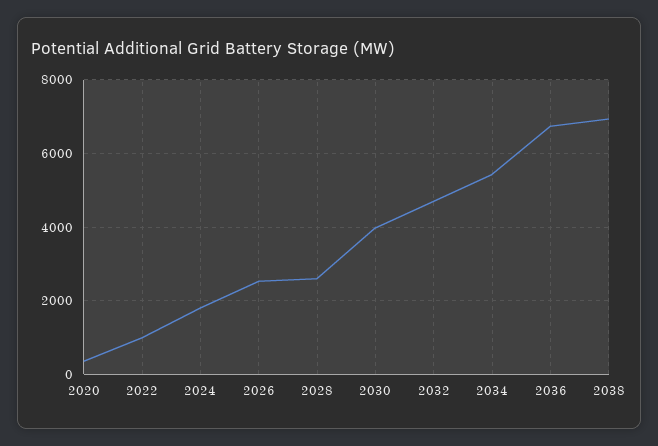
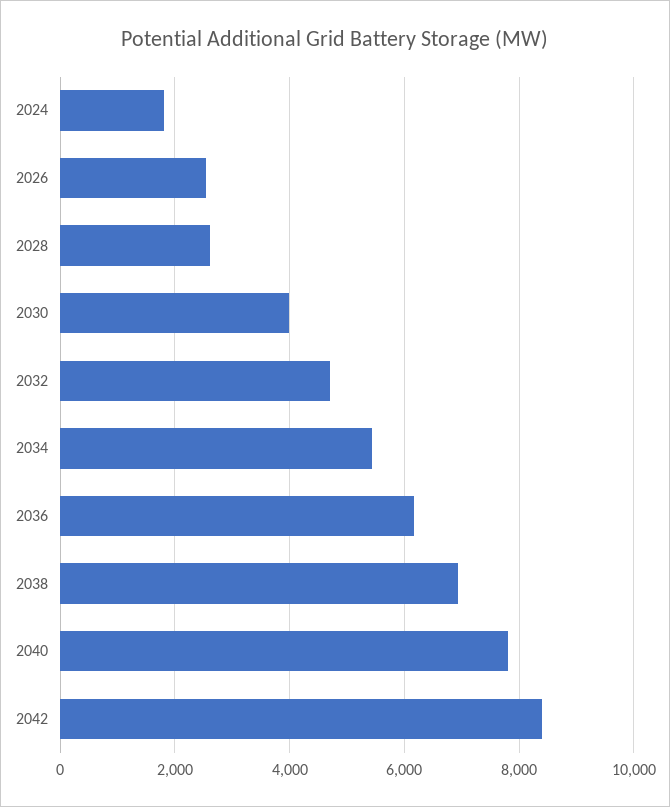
2020: 400 -> none
2022: 1000 -> none
2036: 6800 -> 6200
2040: none -> 7800
2042: none -> 8400

